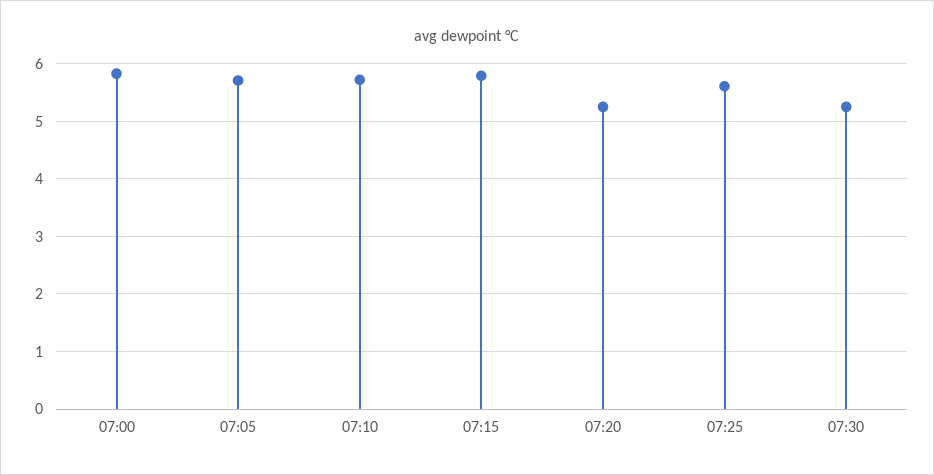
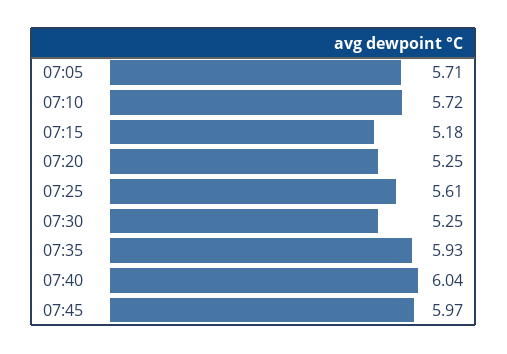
07:00: 5.8 -> none
07:15: 5.8 -> 5.18
07:35: none -> 5.93
07:40: none -> 6.04
07:45: none -> 5.97

